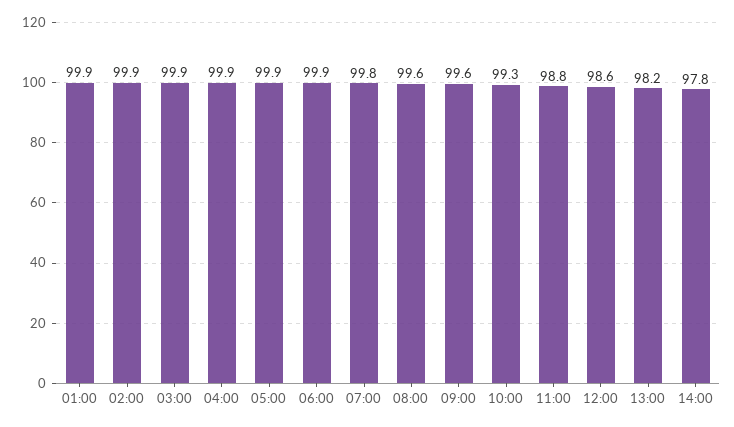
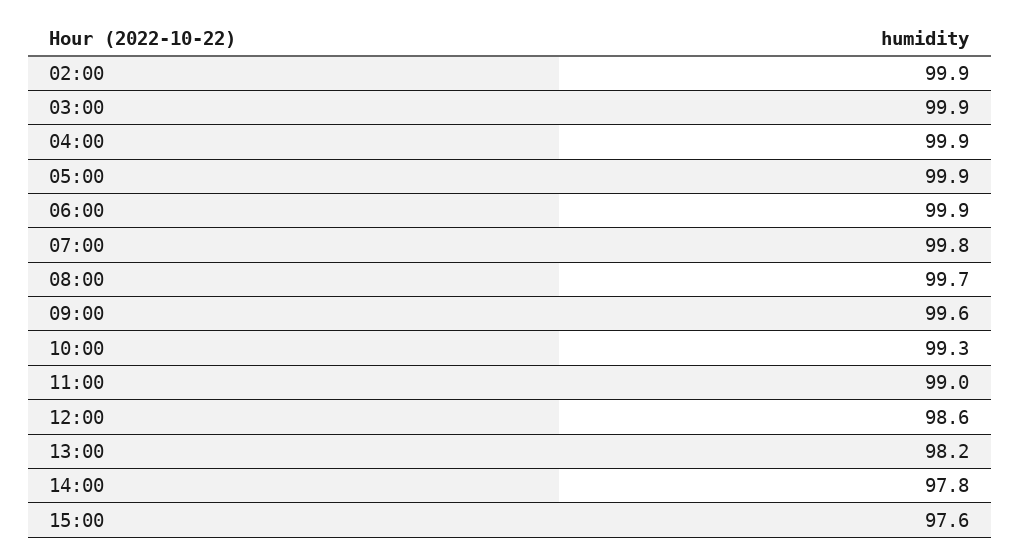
01:00: 99.9 -> none
08:00: 99.6 -> 99.7
11:00: 98.8 -> 99
15:00: none -> 97.6

